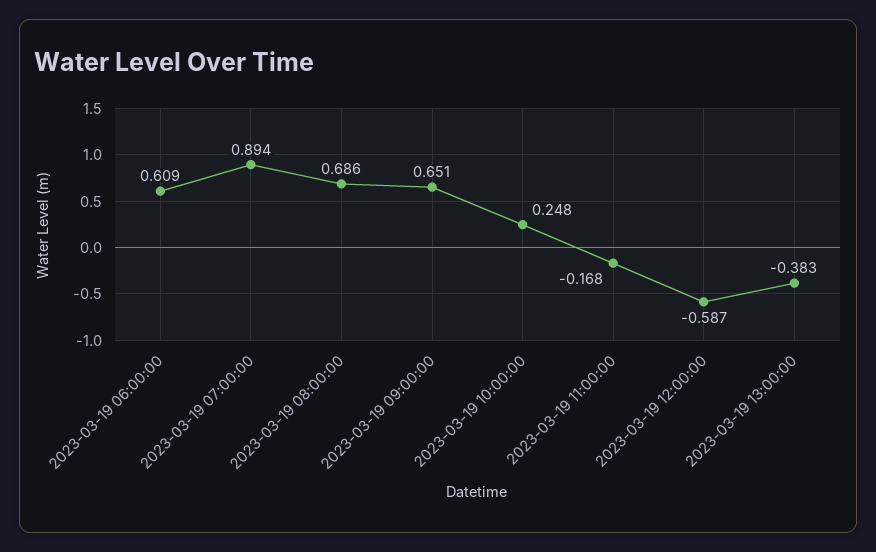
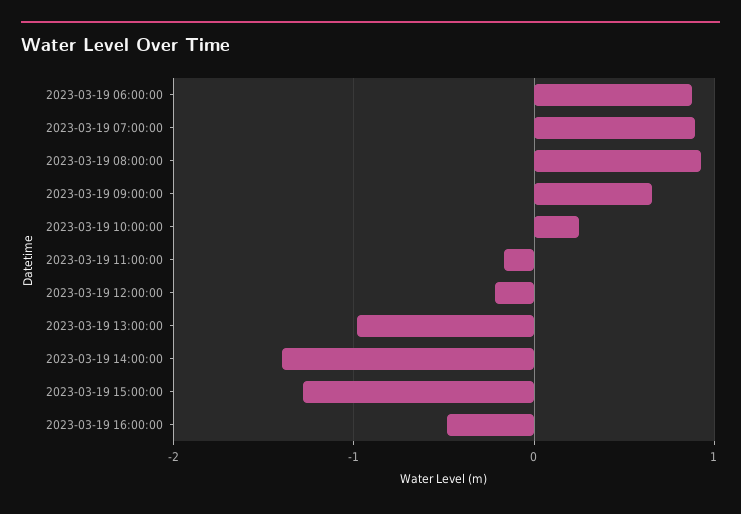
2023-03-19 06:00:00: 0.609 -> 0.9
2023-03-19 08:00:00: 0.686 -> 0.9
2023-03-19 12:00:00: -0.587 -> -0.2
2023-03-19 13:00:00: -0.383 -> -1
2023-03-19 14:00:00: none -> -1.4
2023-03-19 15:00:00: none -> -1.3
2023-03-19 16:00:00: none -> -0.5

